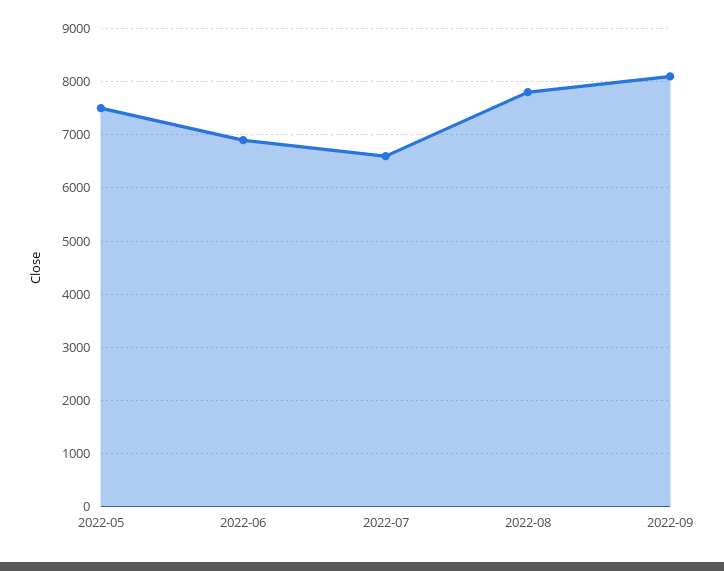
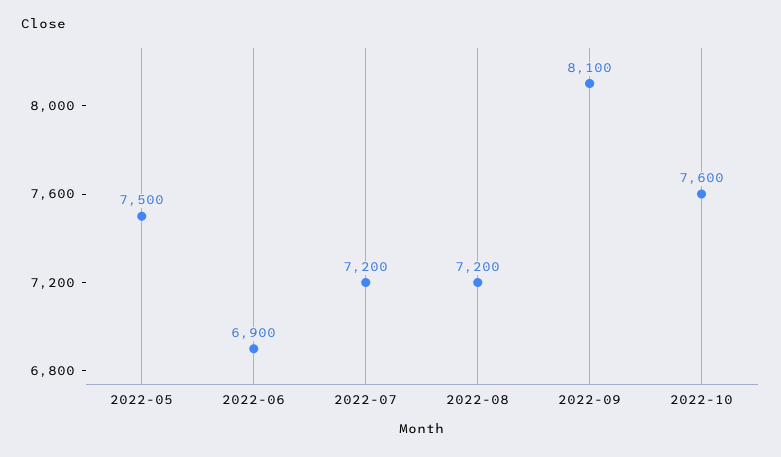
2022-07: 6600 -> 7200
2022-08: 7800 -> 7200
2022-10: none -> 7600

